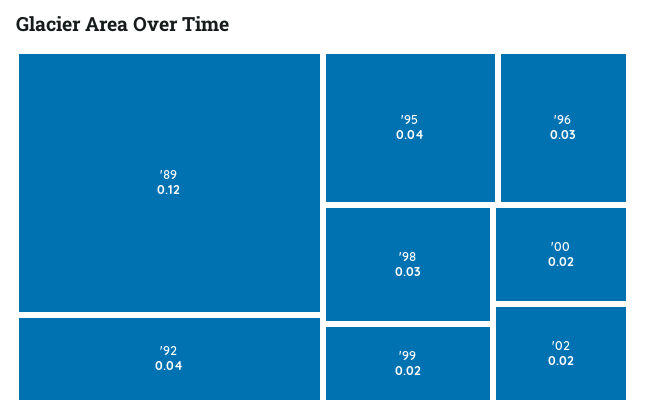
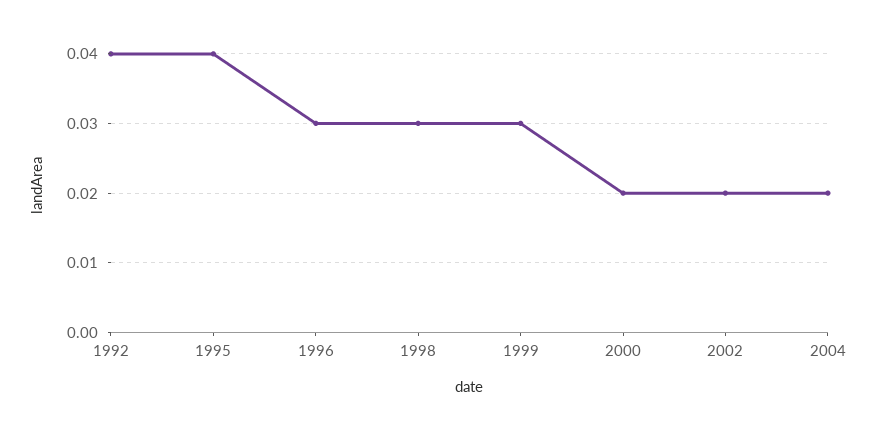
'89: 0.12 -> none
'99: 0.02 -> 0.03
2004: none -> 0.02

